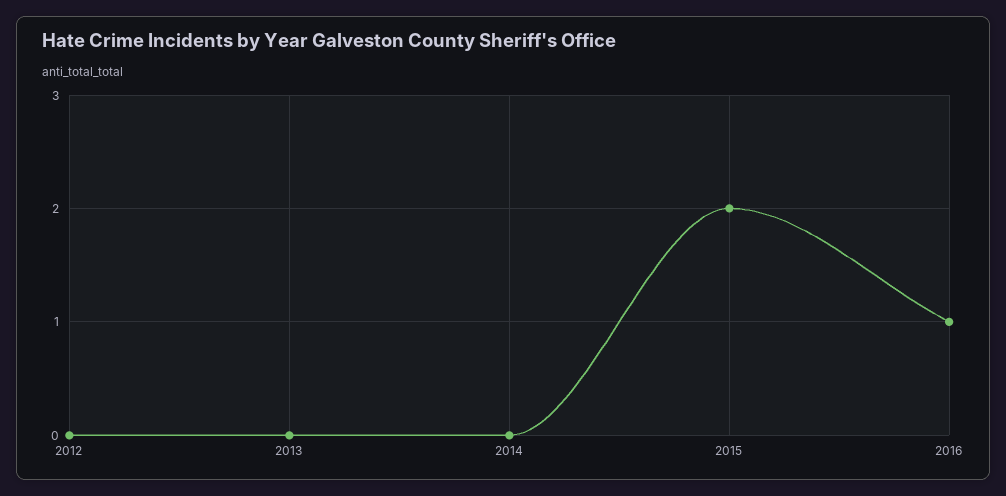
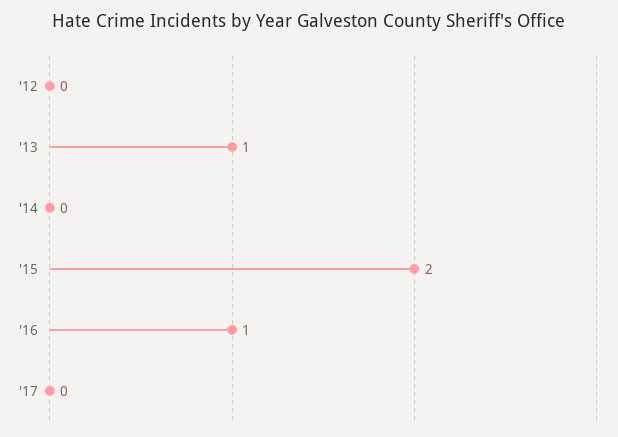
2013: 0 -> 1
'17: none -> 0

